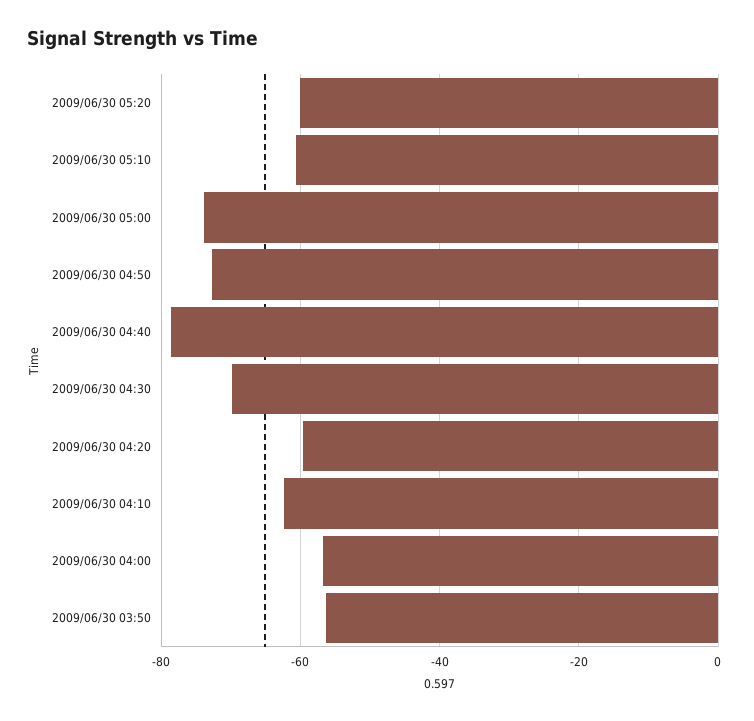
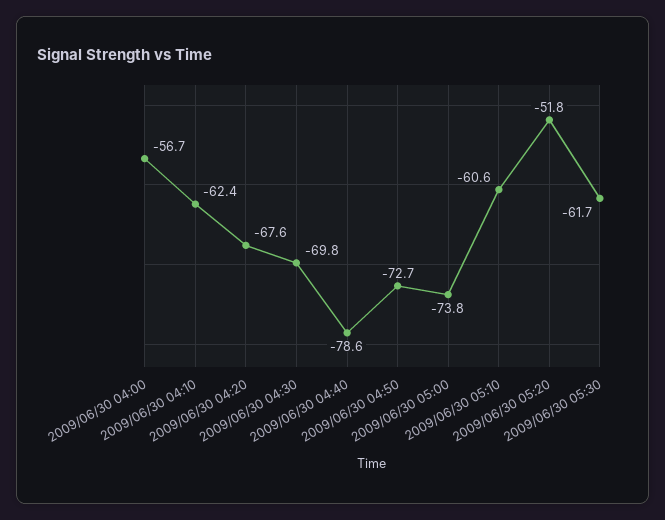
2009/06/30 05:20: -60 -> -51.8
2009/06/30 04:20: -60 -> -67.6
2009/06/30 03:50: -56 -> none
2009/06/30 05:30: none -> -61.7

